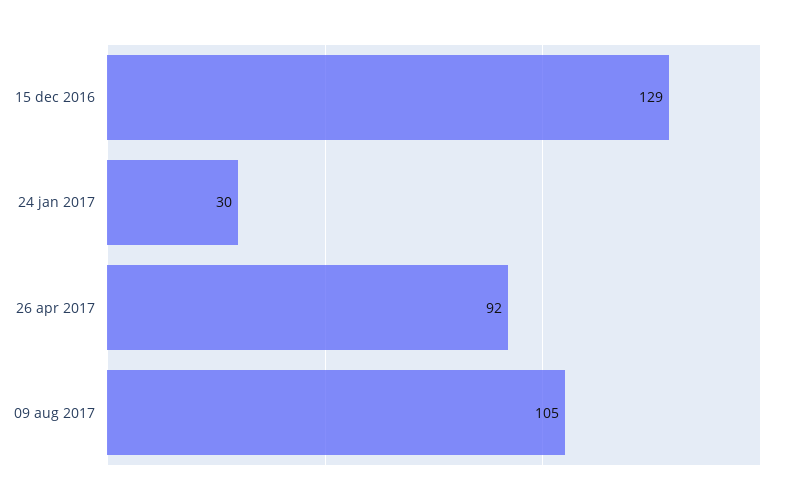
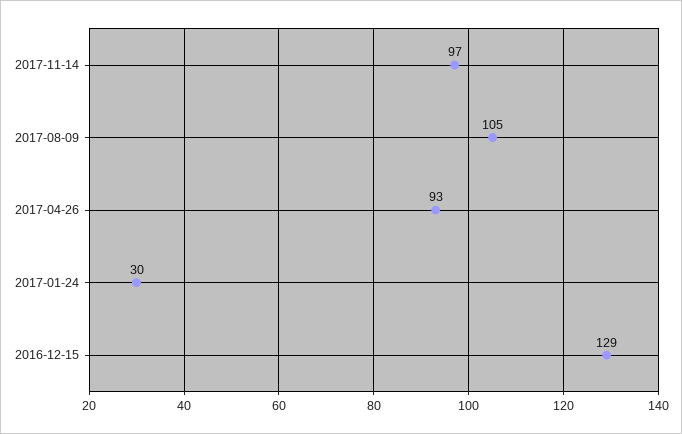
26 apr 2017: 92 -> 93
2017-11-14: none -> 97

